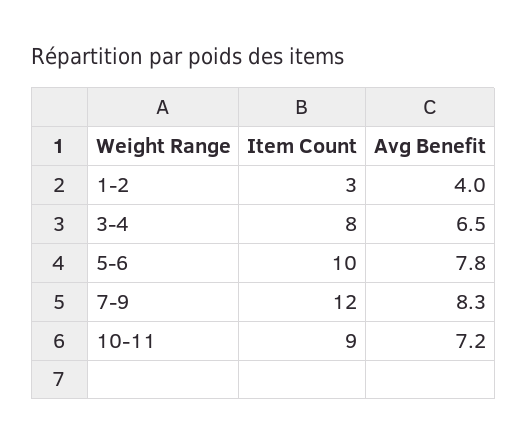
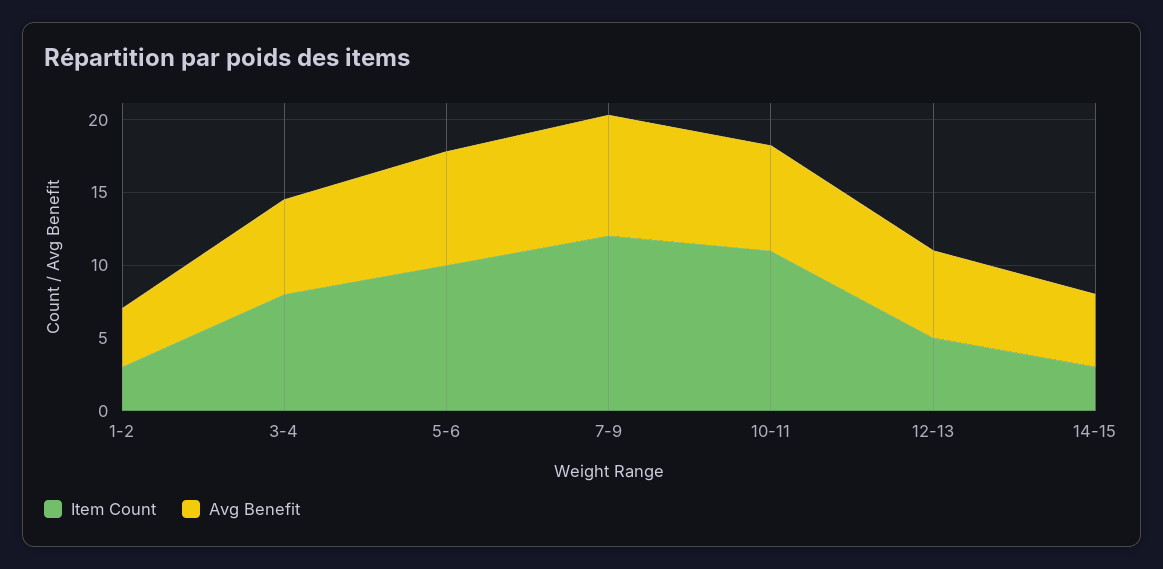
Item Count, 10-11: 9 -> 11
Item Count, 12-13: none -> 5
Avg Benefit, 12-13: none -> 6
Item Count, 14-15: none -> 3
Avg Benefit, 14-15: none -> 5

